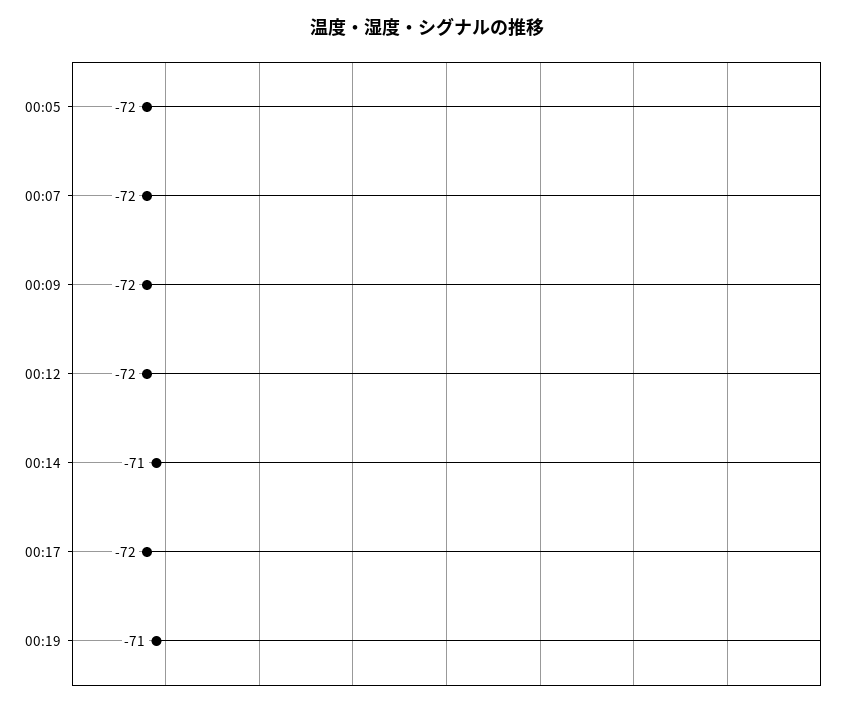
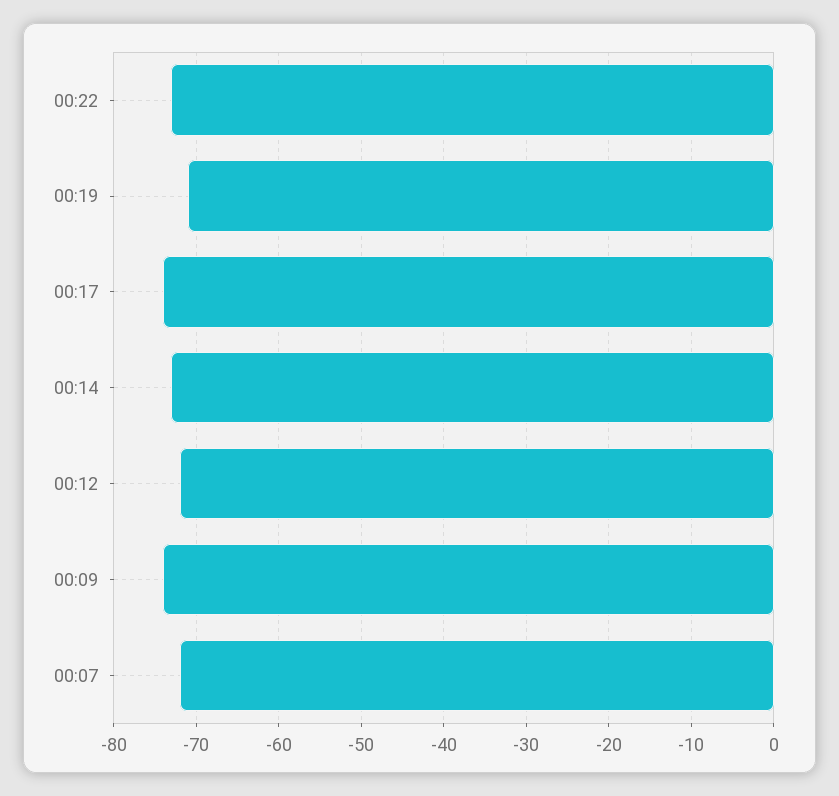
00:05: -72 -> none
00:09: -72 -> -74
00:14: -71 -> -73
00:17: -72 -> -74
00:22: none -> -73

